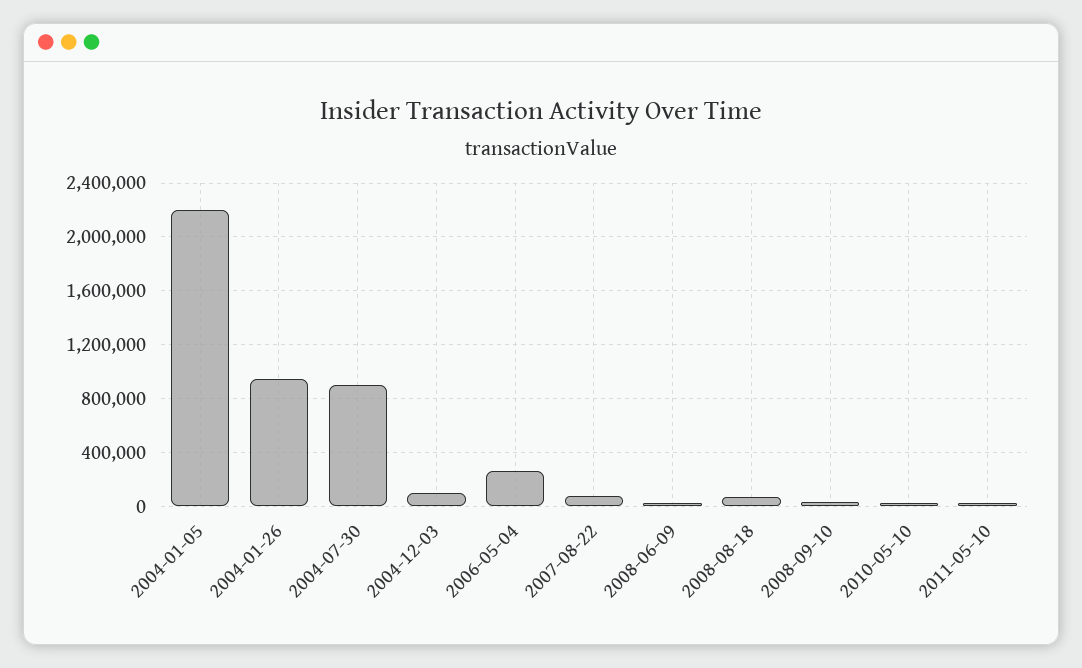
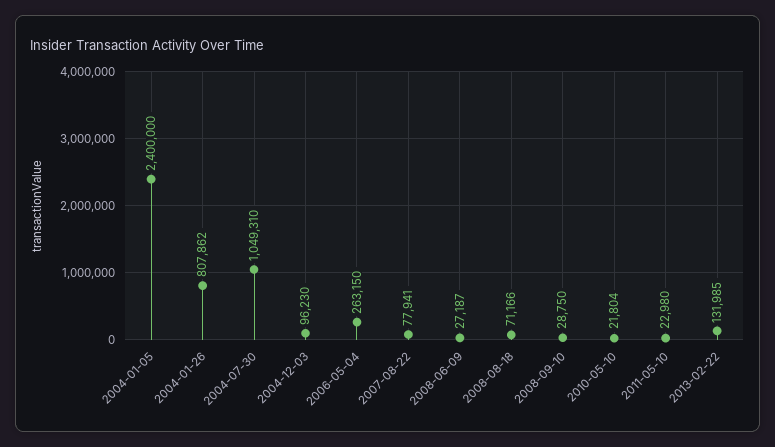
2004-01-05: 2200000 -> 2400000
2004-01-26: 950000 -> 807862
2004-07-30: 900000 -> 1049310
2013-02-22: none -> 131985

